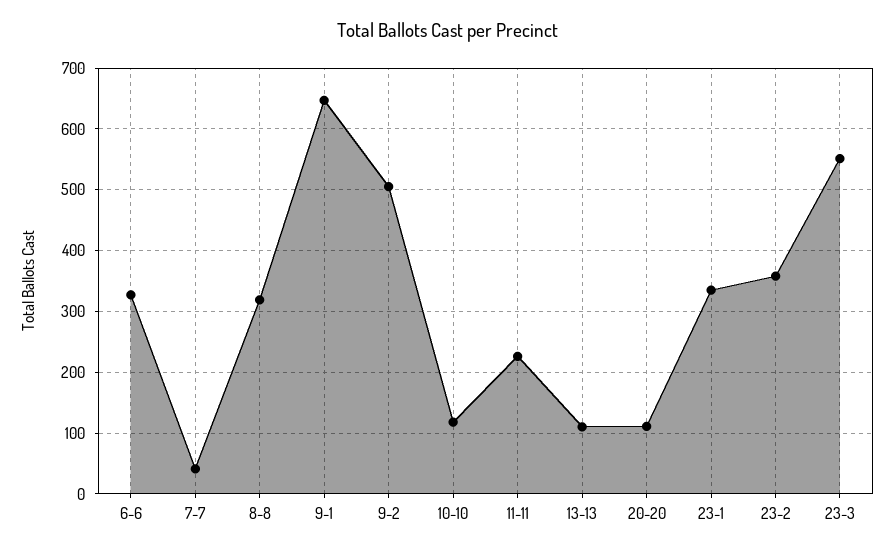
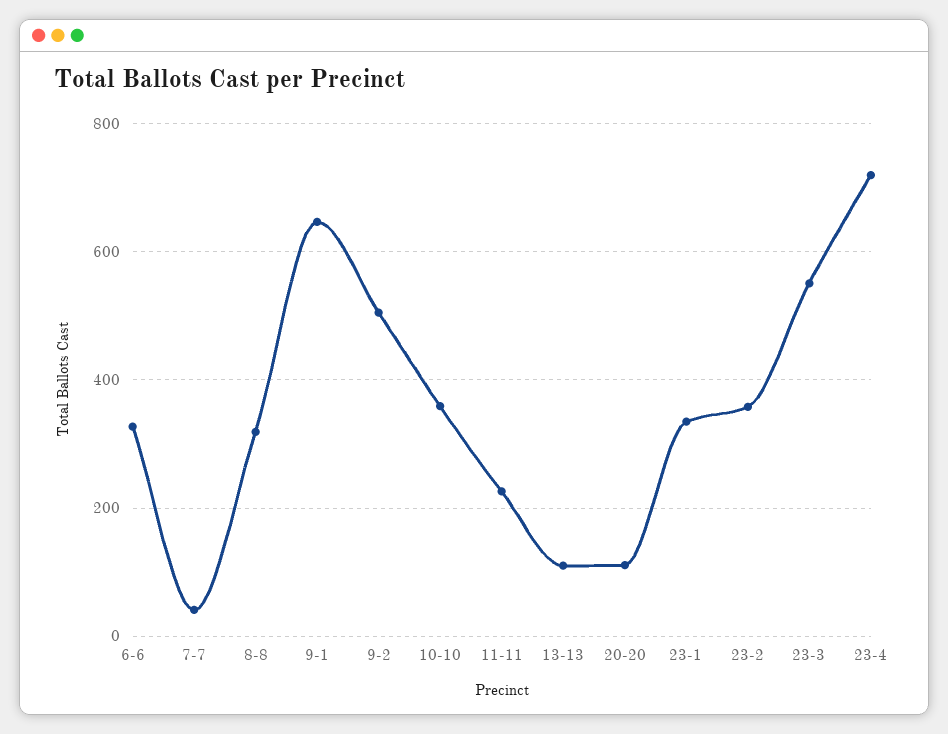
10-10: 120 -> 360
23-4: none -> 720

